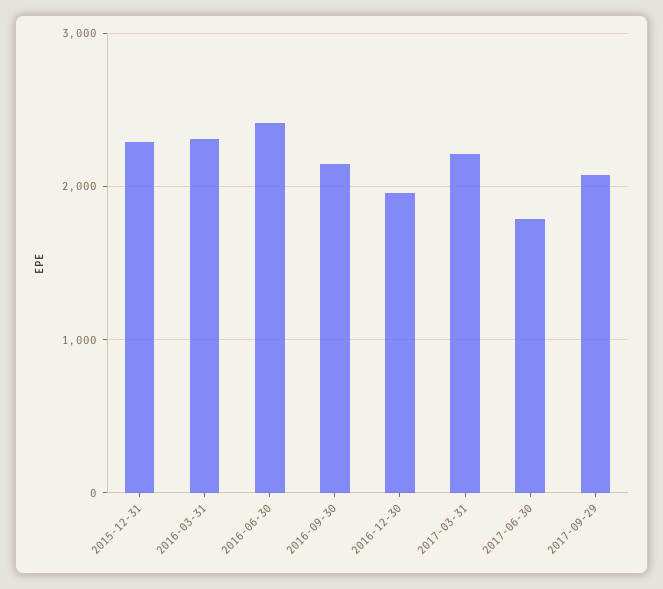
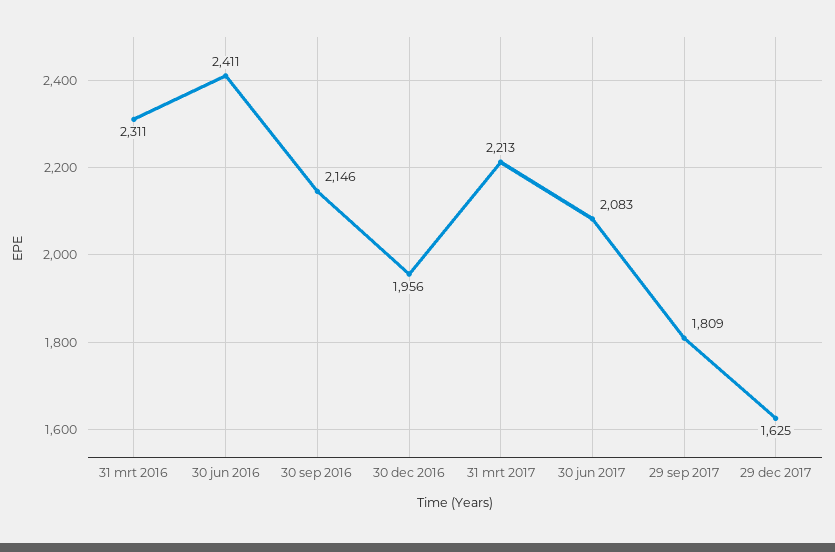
2015-12-31: 2300 -> none
2017-06-30: 1800 -> 2083
2017-09-29: 2100 -> 1809
29 dec 2017: none -> 1625

